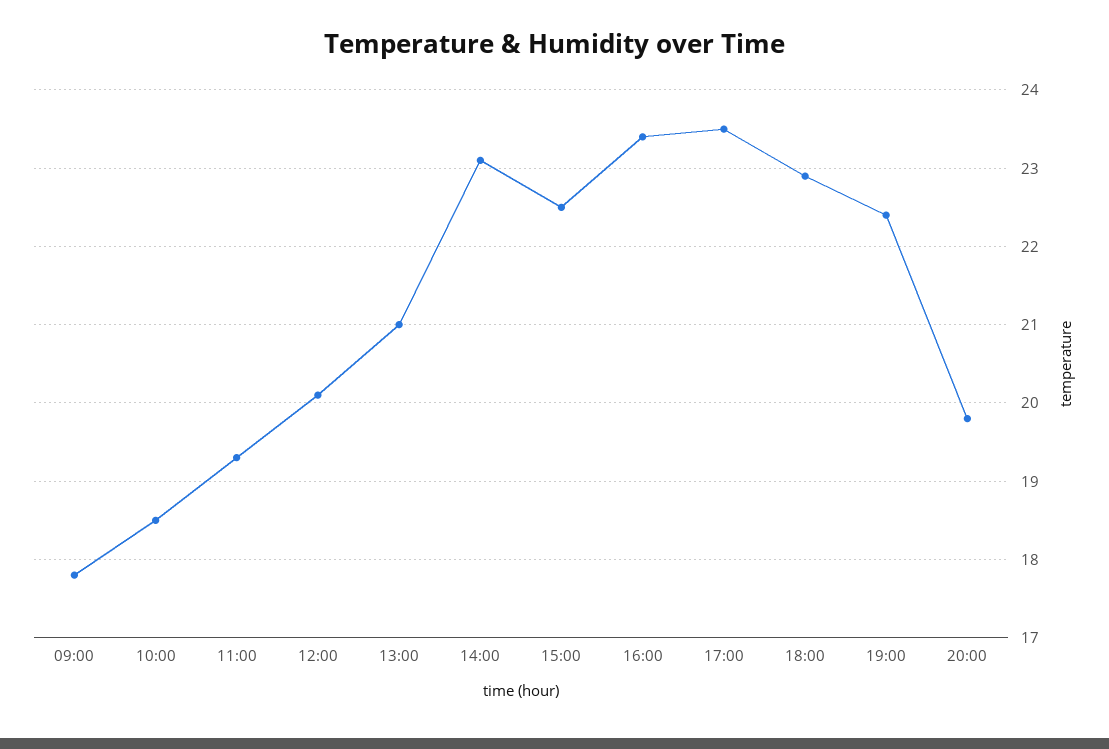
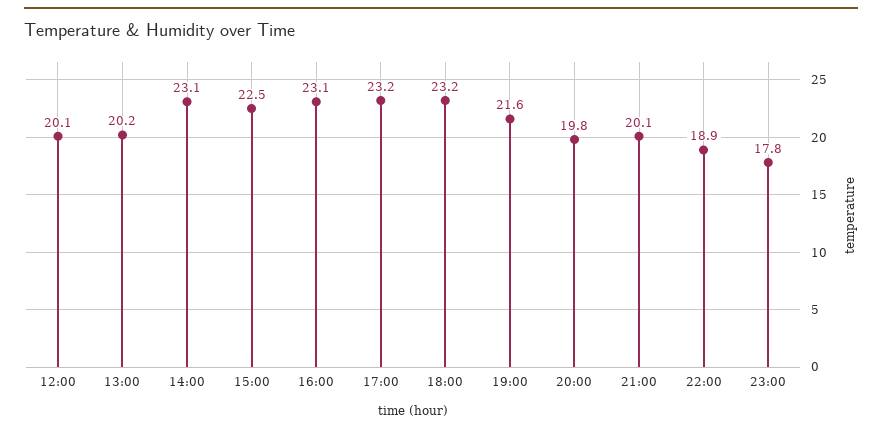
09:00: 17.8 -> none
10:00: 18.5 -> none
11:00: 19.3 -> none
13:00: 21 -> 20.2
16:00: 23.4 -> 23.1
17:00: 23.5 -> 23.2
18:00: 22.9 -> 23.2
19:00: 22.4 -> 21.6
21:00: none -> 20.1
22:00: none -> 18.9
23:00: none -> 17.8

